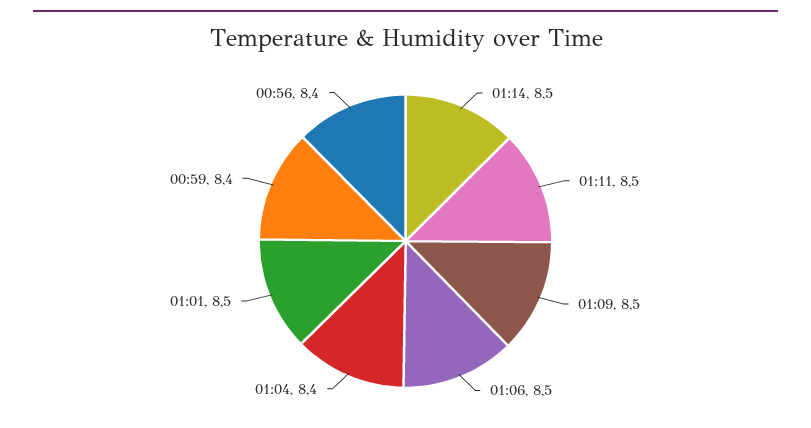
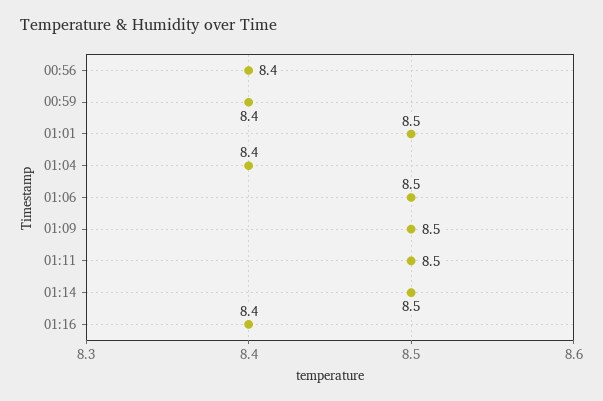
01:16: none -> 8.4

